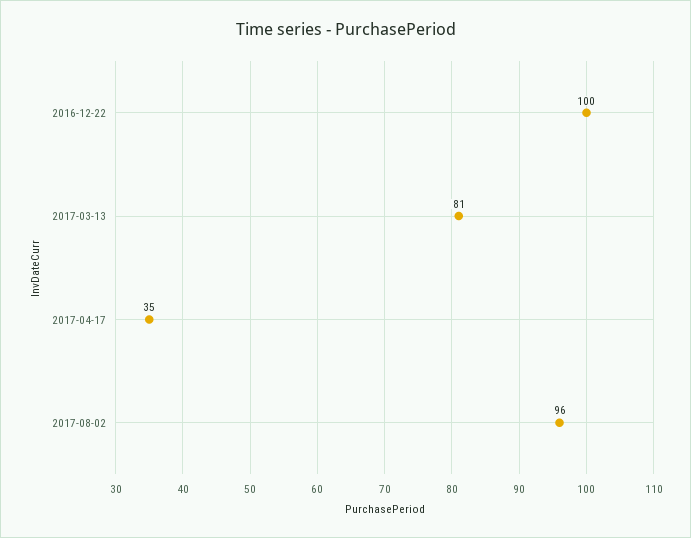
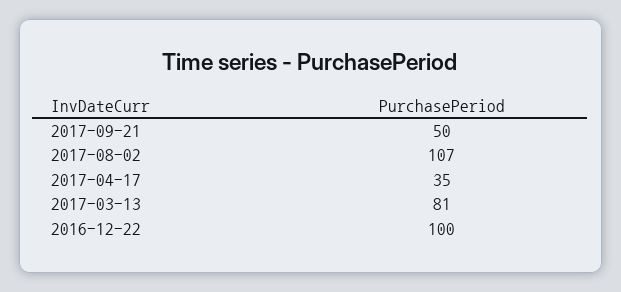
2017-08-02: 96 -> 107
2017-09-21: none -> 50

